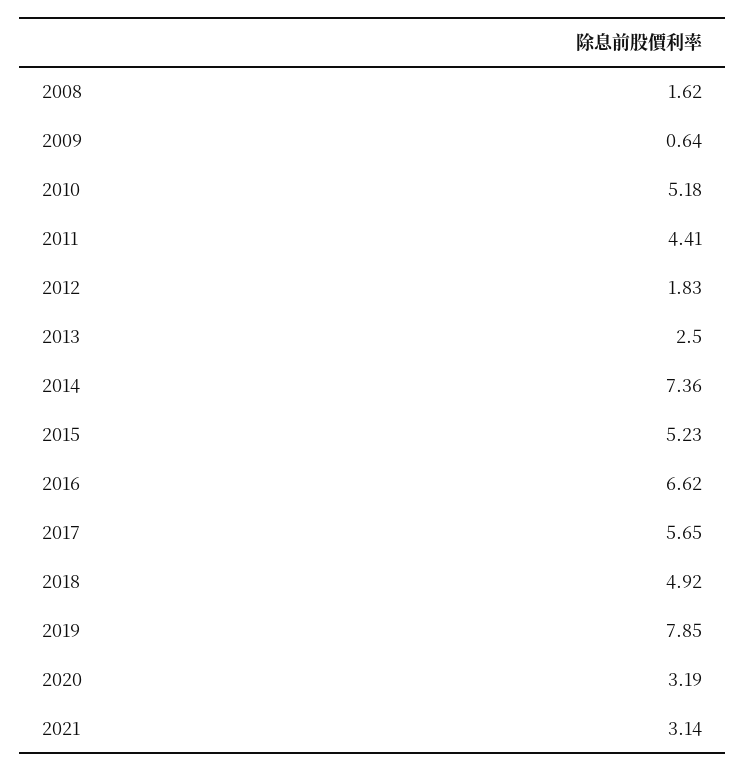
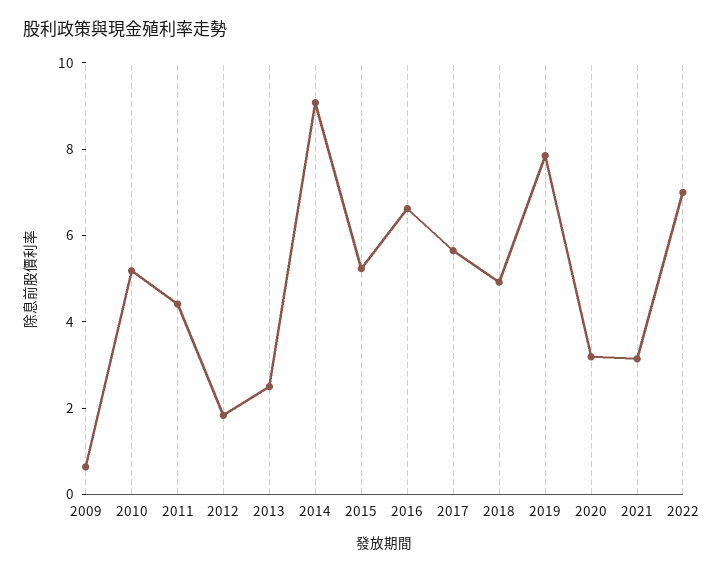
2008: 1.62 -> none
2014: 7.36 -> 9
2022: none -> 7

